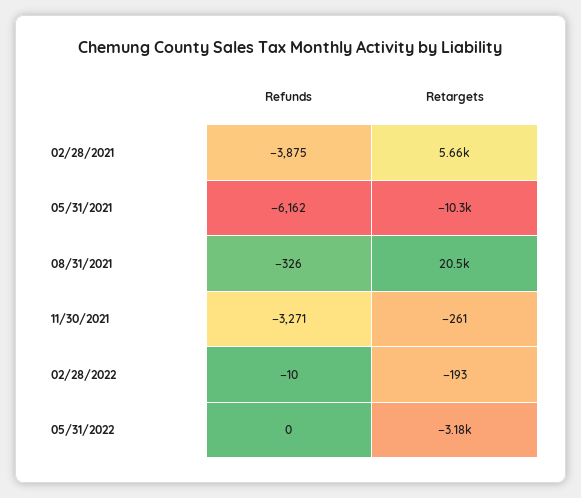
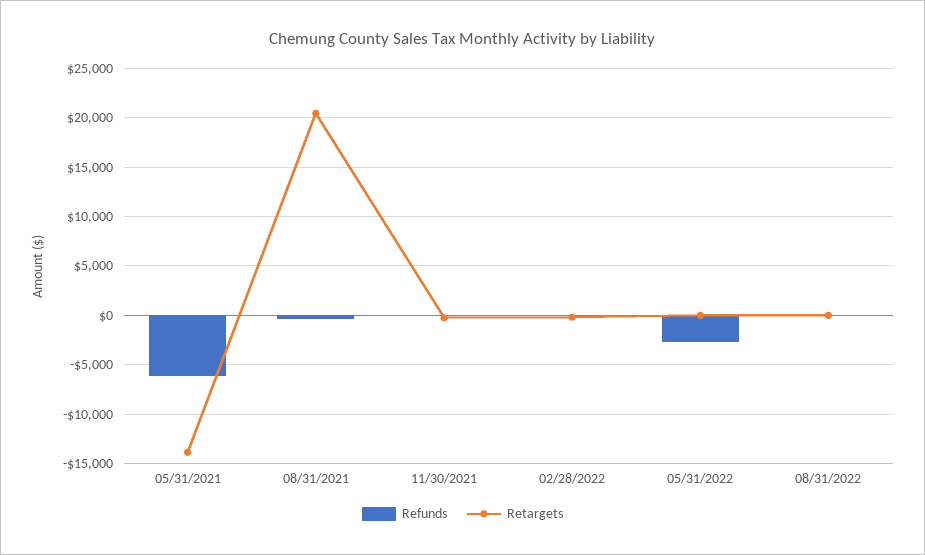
Refunds, 02/28/2021: -3875 -> none
Retargets, 02/28/2021: 5660 -> none
Retargets, 05/31/2021: -10300 -> -14000
Refunds, 11/30/2021: -3271 -> 0
Refunds, 05/31/2022: 0 -> -3000
Retargets, 05/31/2022: -3180 -> 0
Refunds, 08/31/2022: none -> 0
Retargets, 08/31/2022: none -> 0

